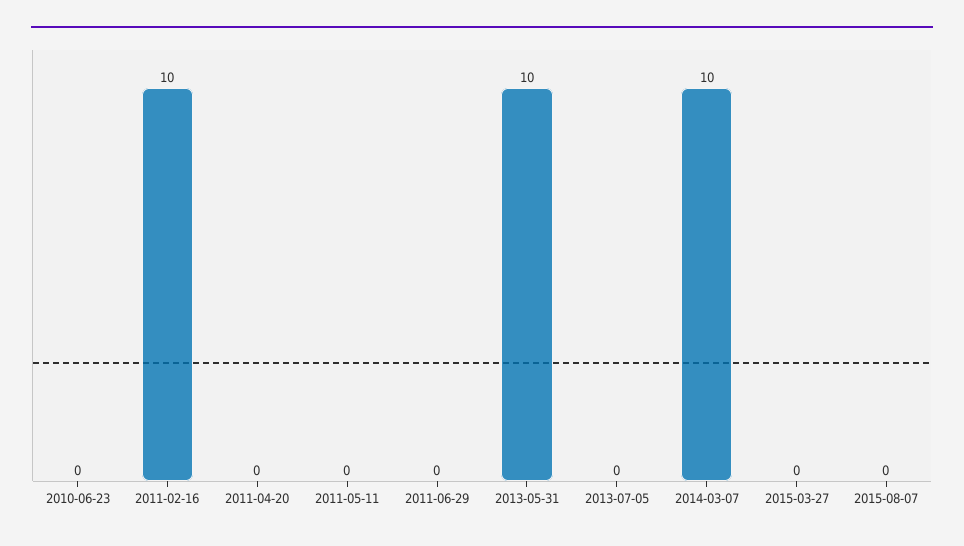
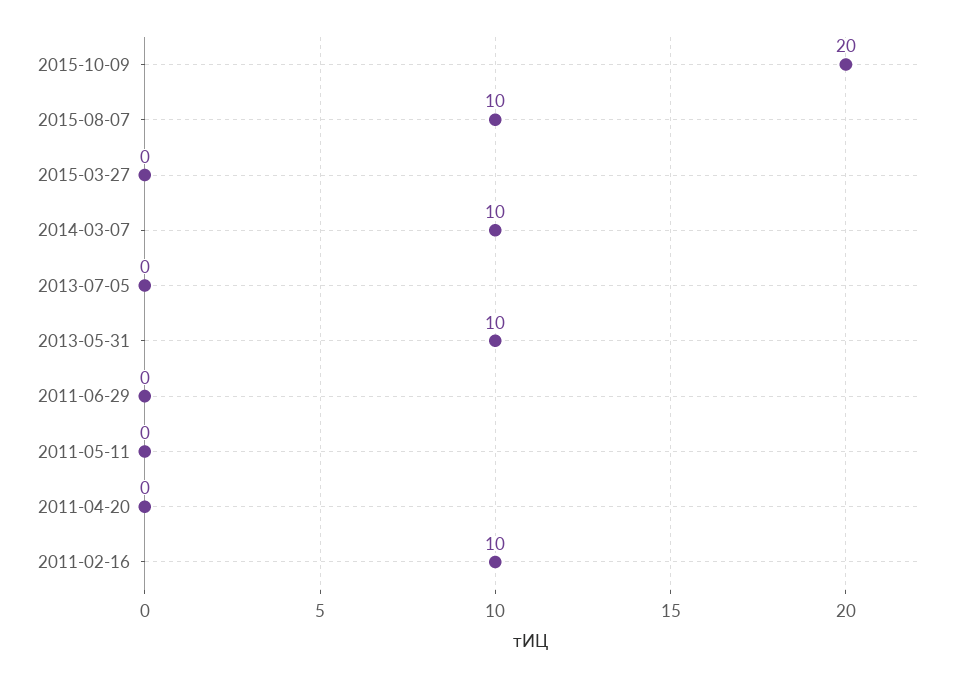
2010-06-23: 0 -> none
2015-08-07: 0 -> 10
2015-10-09: none -> 20

